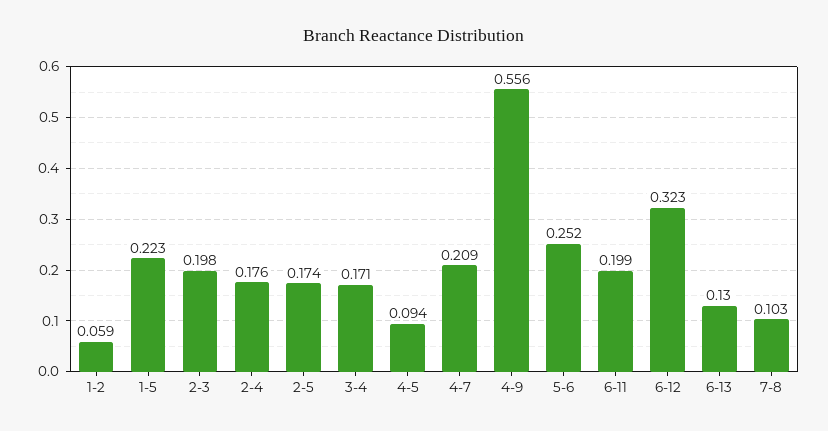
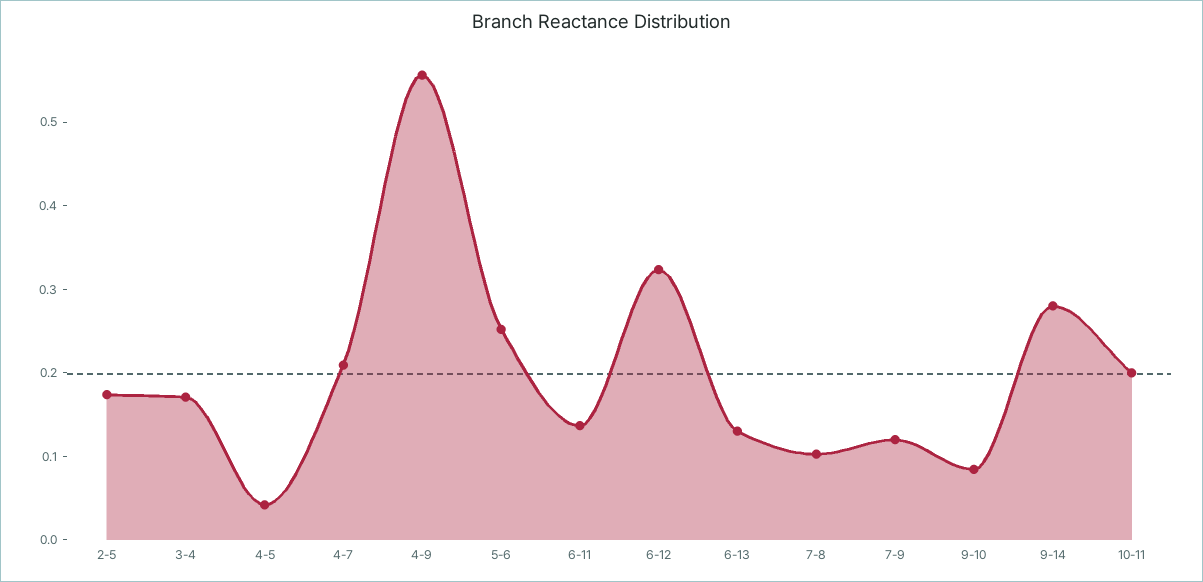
1-2: 0.059 -> none
1-5: 0.223 -> none
2-3: 0.198 -> none
2-4: 0.176 -> none
4-5: 0.094 -> 0.04
6-11: 0.199 -> 0.14
7-9: none -> 0.12
9-10: none -> 0.08
9-14: none -> 0.28
10-11: none -> 0.2

